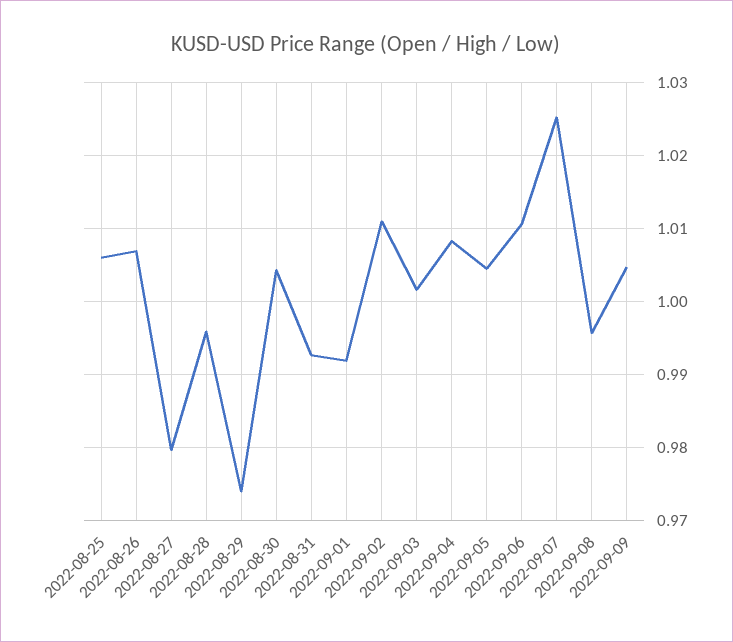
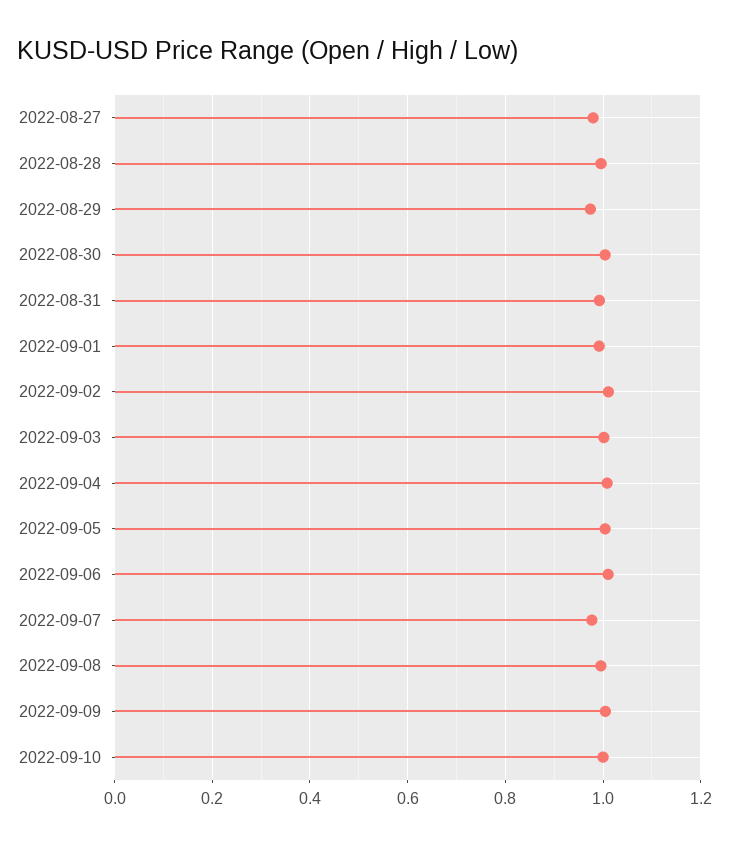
2022-08-25: 1.006 -> none
2022-08-26: 1.007 -> none
2022-09-07: 1.025 -> 0.98
2022-09-10: none -> 1

